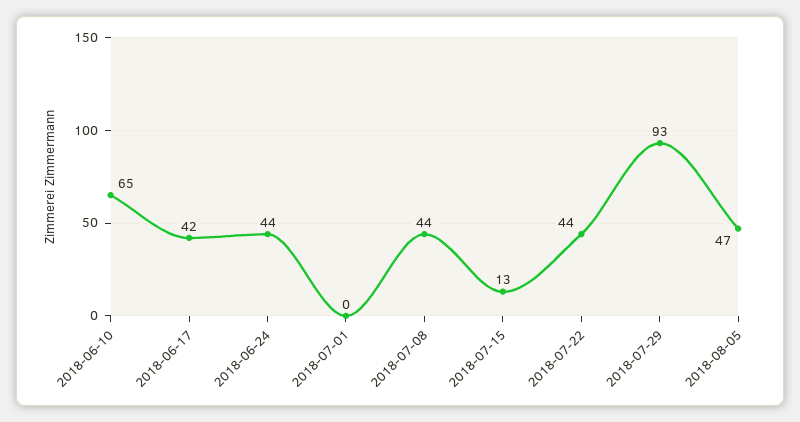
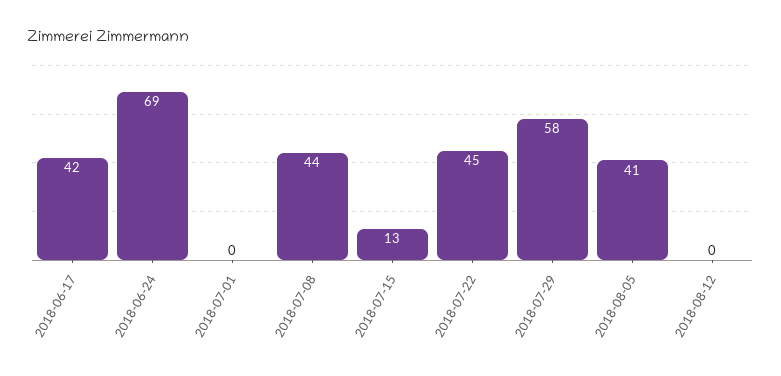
2018-06-10: 65 -> none
2018-06-24: 44 -> 69
2018-07-22: 44 -> 45
2018-07-29: 93 -> 58
2018-08-05: 47 -> 41
2018-08-12: none -> 0

